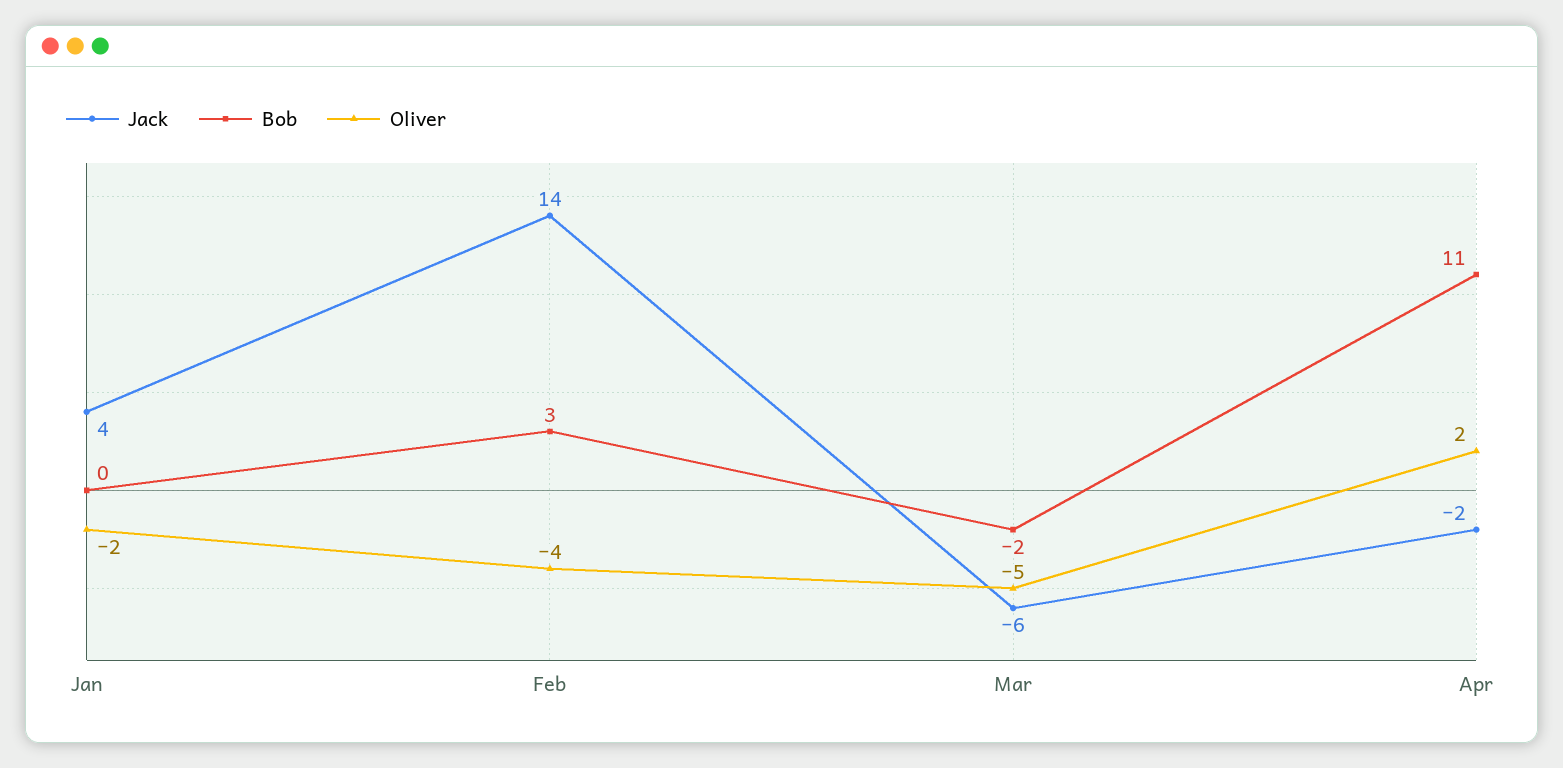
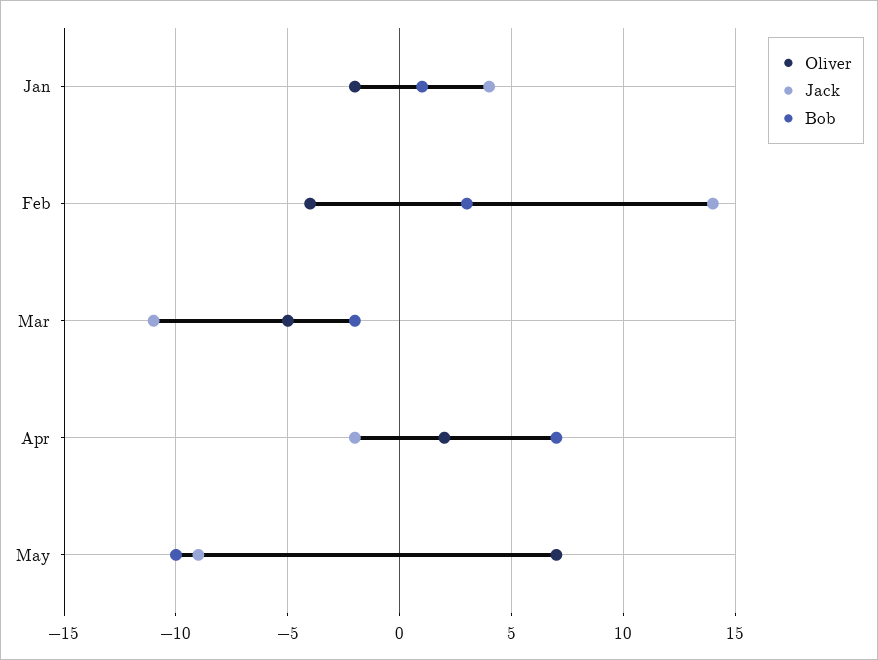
Bob, Jan: 0 -> 1
Jack, Mar: -6 -> -11
Bob, Apr: 11 -> 7
Oliver, May: none -> 7
Jack, May: none -> -9
Bob, May: none -> -10

